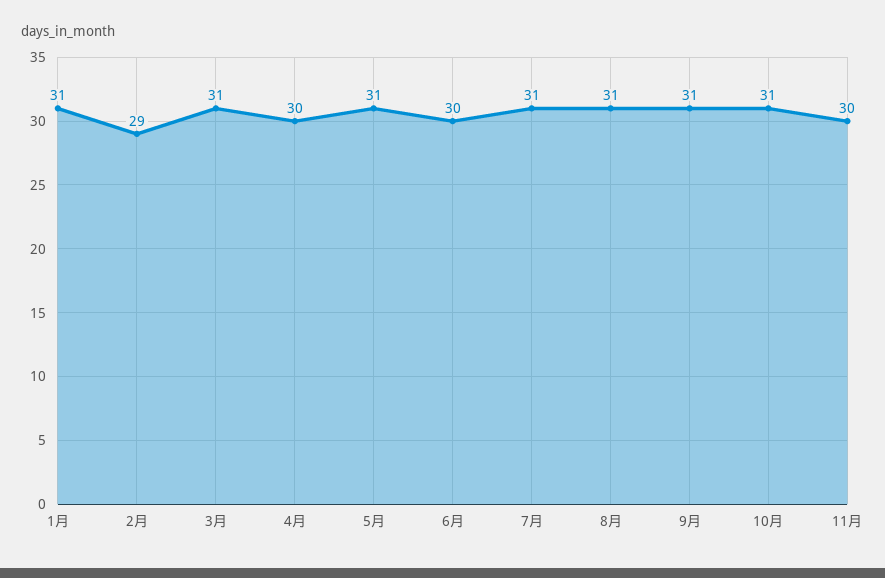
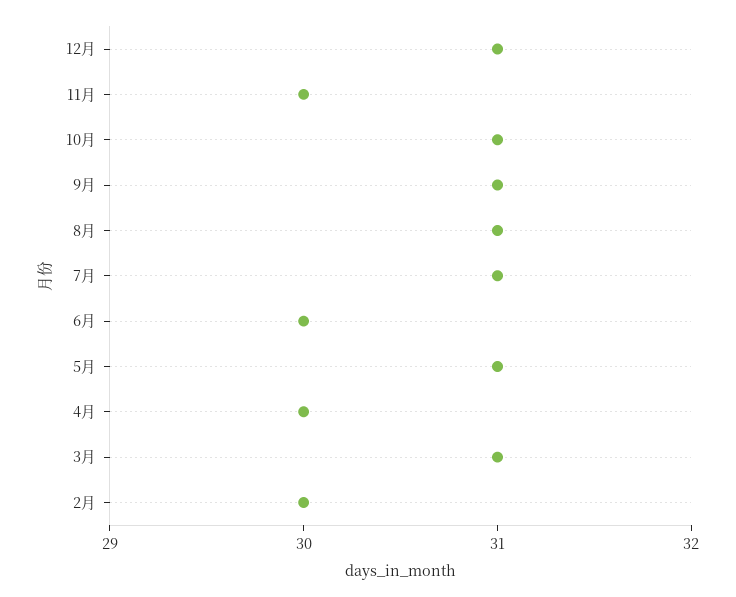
1月: 31 -> none
2月: 29 -> 30
12月: none -> 31

